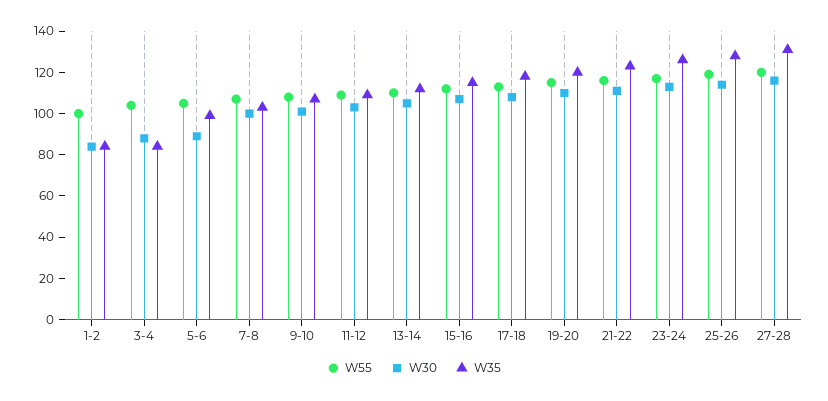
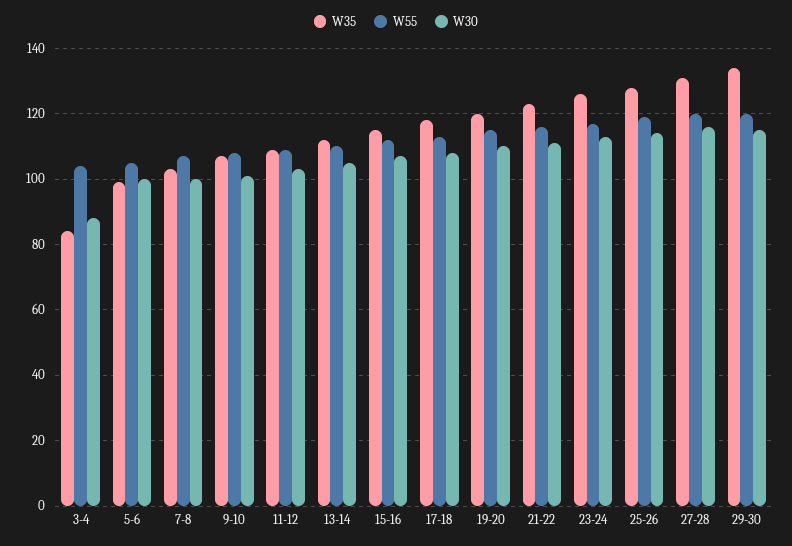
W55, 1-2: 100 -> none
W30, 1-2: 85 -> none
W35, 1-2: 85 -> none
W30, 5-6: 90 -> 100
W35, 29-30: none -> 135
W55, 29-30: none -> 120
W30, 29-30: none -> 115

